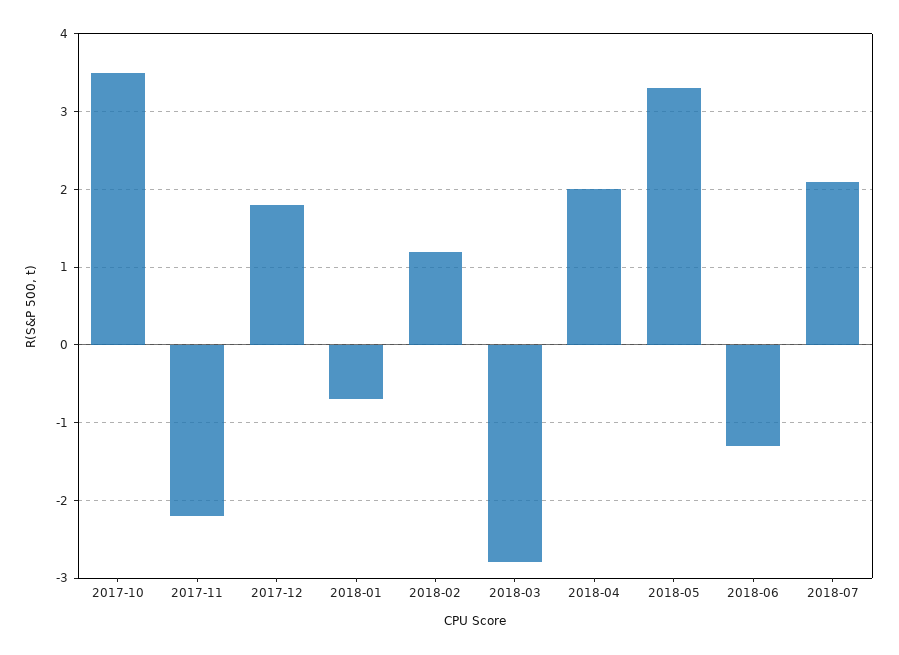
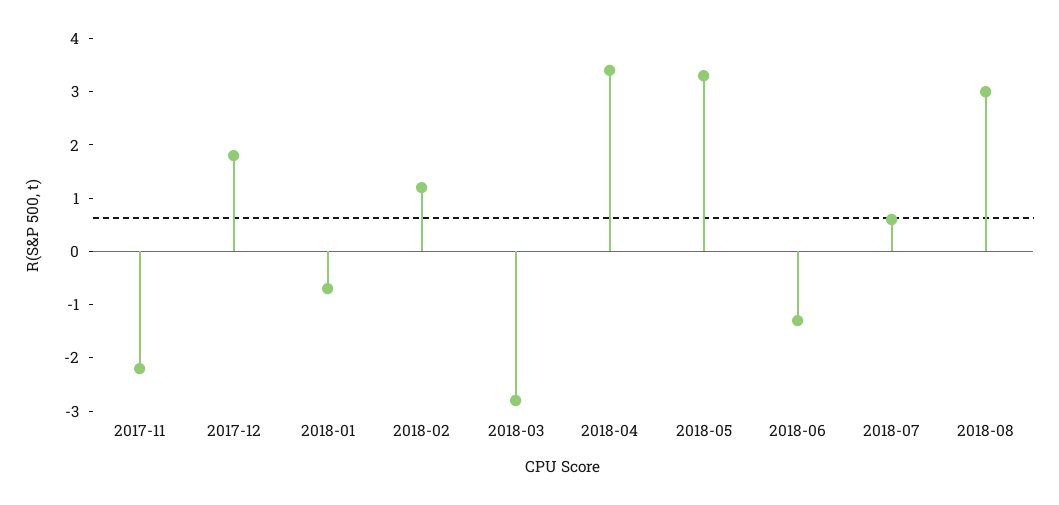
2017-10: 3.5 -> none
2018-04: 2 -> 3.5
2018-07: 2.1 -> 0.5
2018-08: none -> 3

